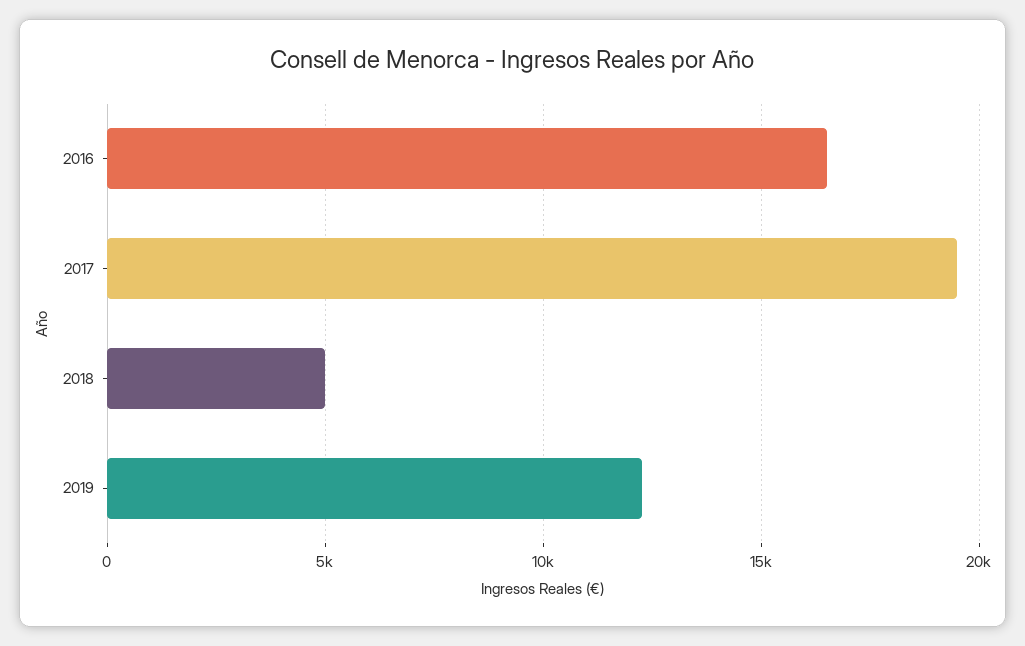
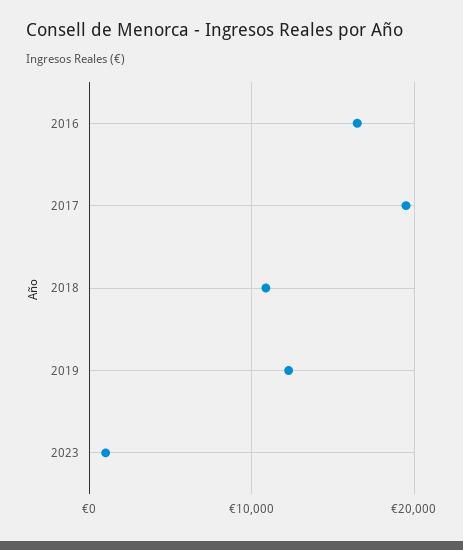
2018: 5000 -> 11000
2023: none -> 1000

